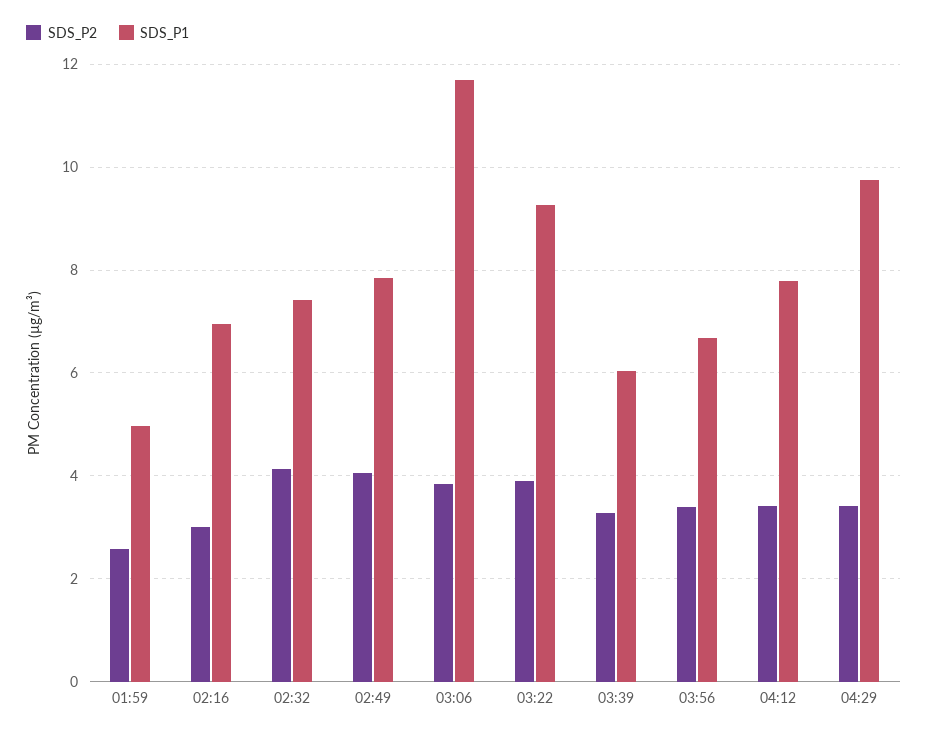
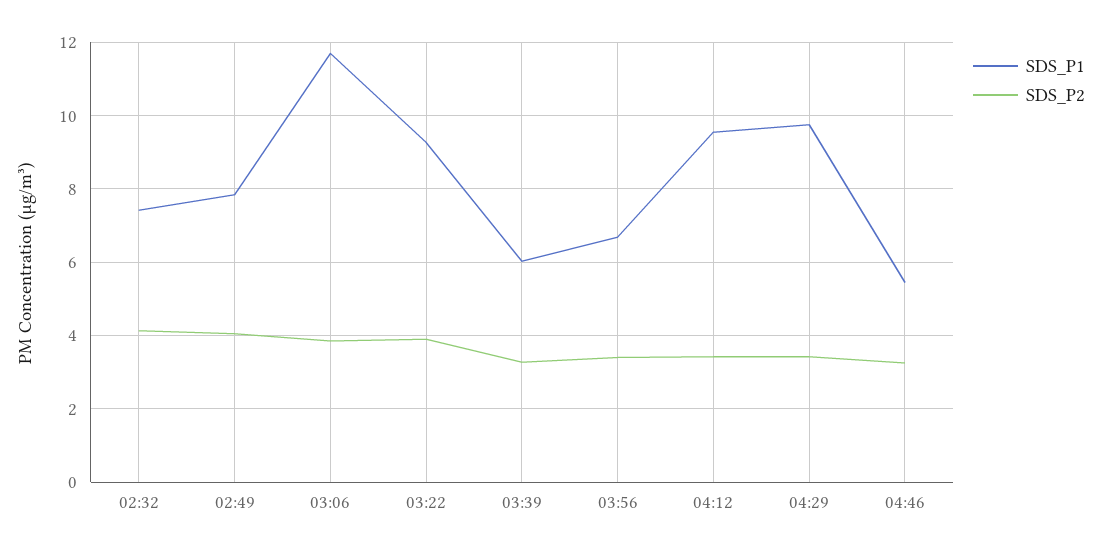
SDS_P2, 01:59: 2.6 -> none
SDS_P1, 01:59: 5 -> none
SDS_P2, 02:16: 3 -> none
SDS_P1, 02:16: 7 -> none
SDS_P1, 04:12: 7.8 -> 9.6
SDS_P1, 04:46: none -> 5.4
SDS_P2, 04:46: none -> 3.2

